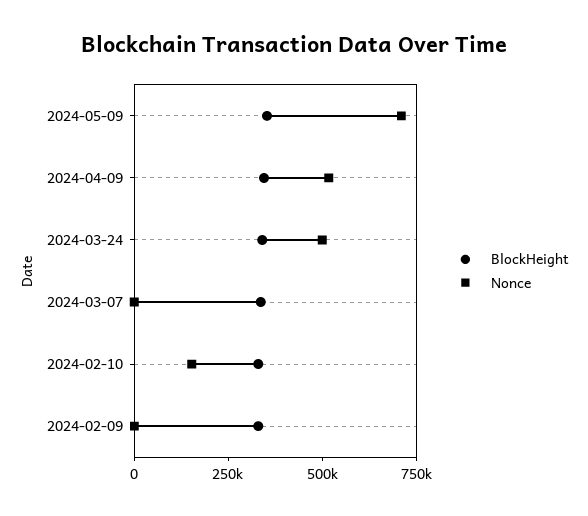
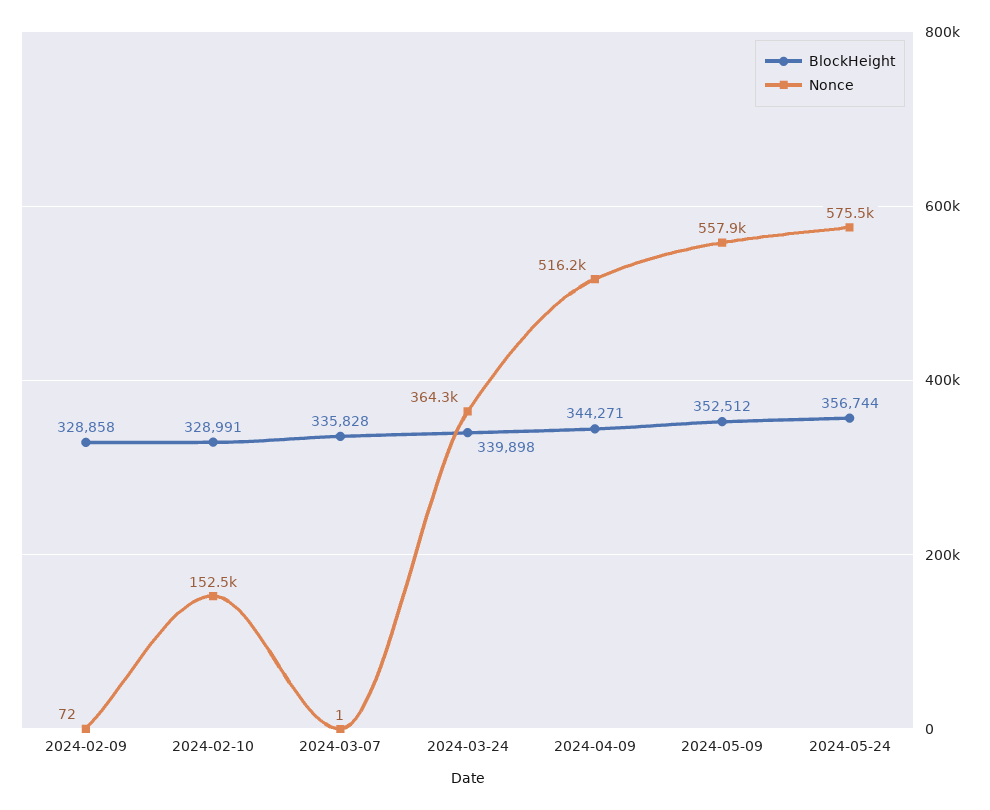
Nonce, 2024-05-09: 700000 -> 557900
Nonce, 2024-03-24: 500000 -> 364300
BlockHeight, 2024-05-24: none -> 356744
Nonce, 2024-05-24: none -> 575500

